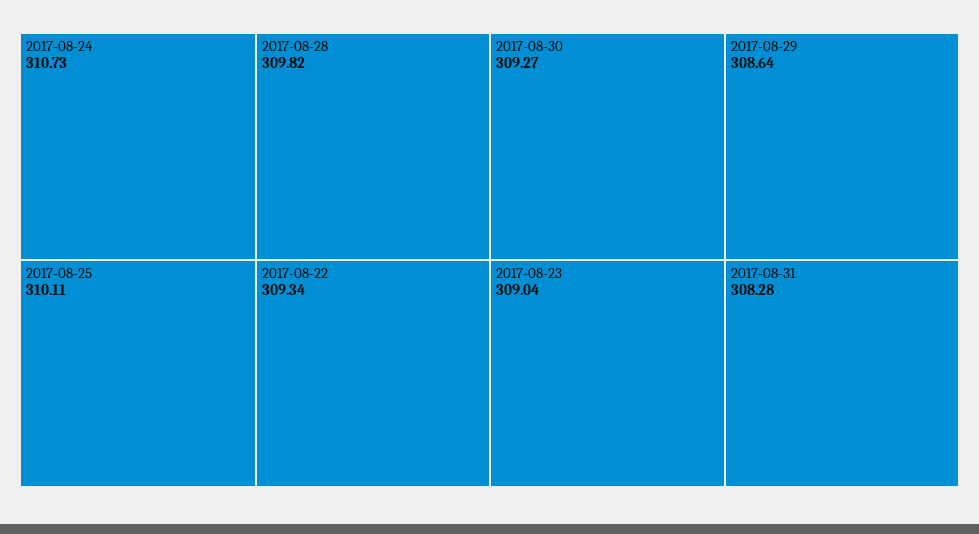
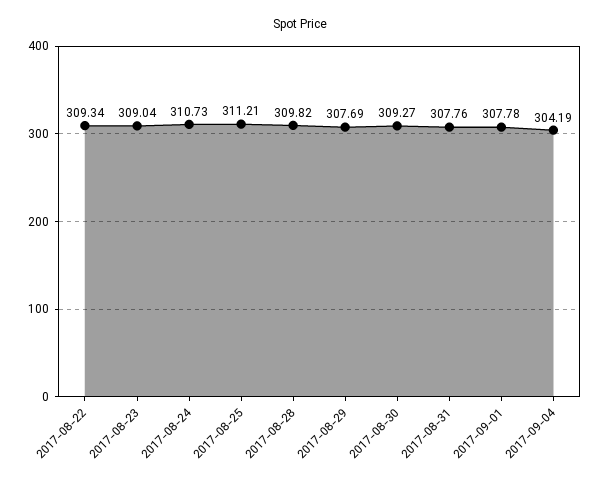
2017-08-25: 310.11 -> 311.21
2017-08-29: 308.64 -> 307.69
2017-08-31: 308.28 -> 307.76
2017-09-01: none -> 307.78
2017-09-04: none -> 304.19

